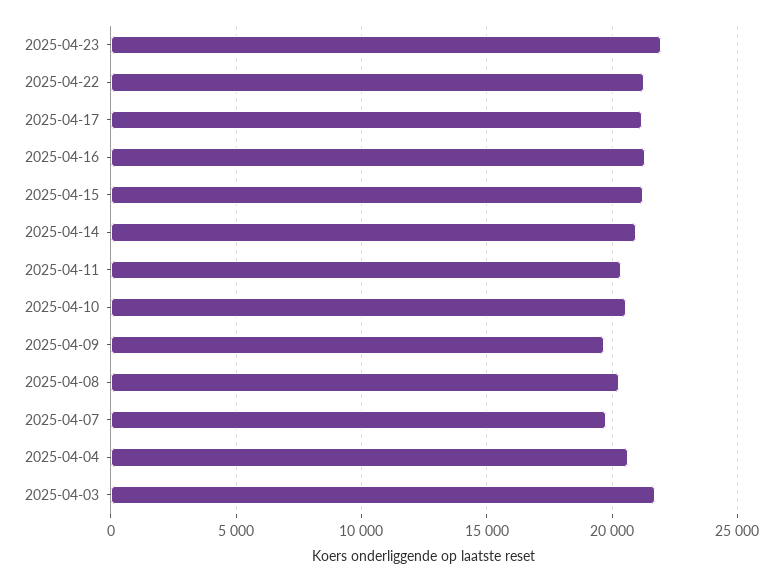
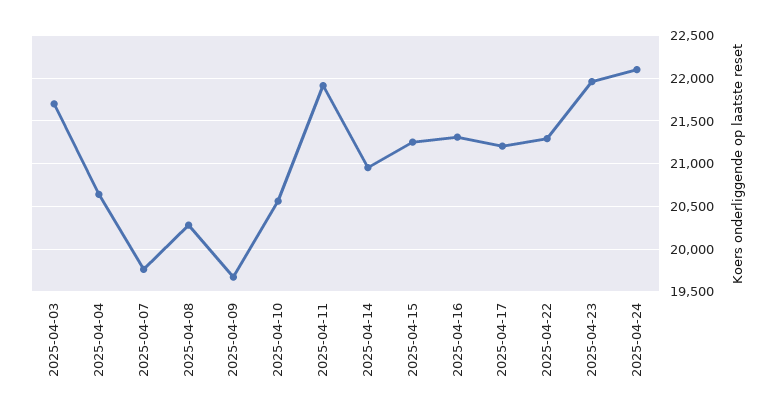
2025-04-11: 20500 -> 21900
2025-04-24: none -> 22100

